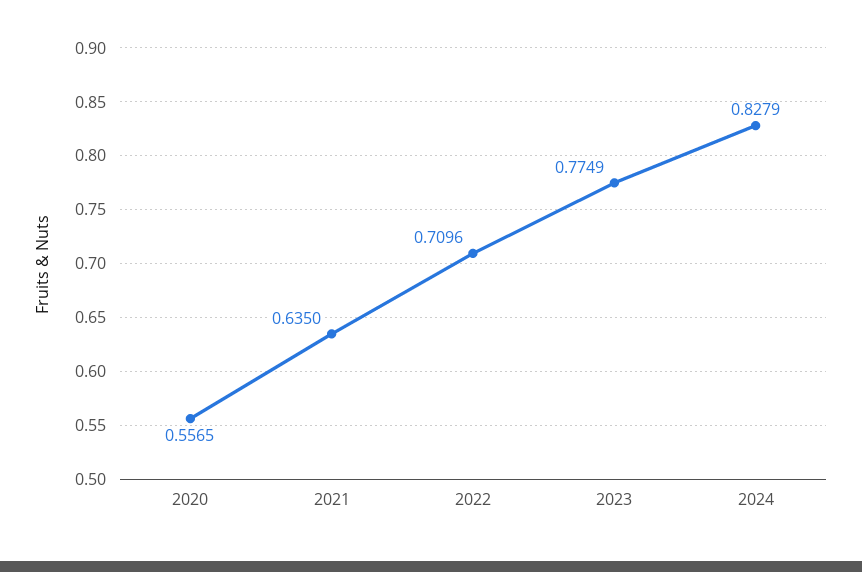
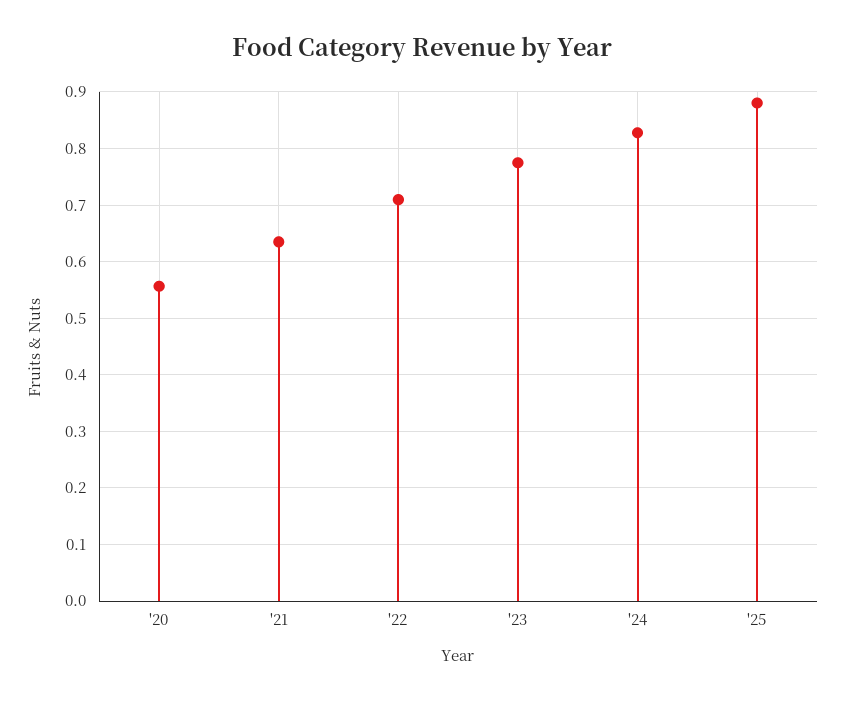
'25: none -> 0.88

